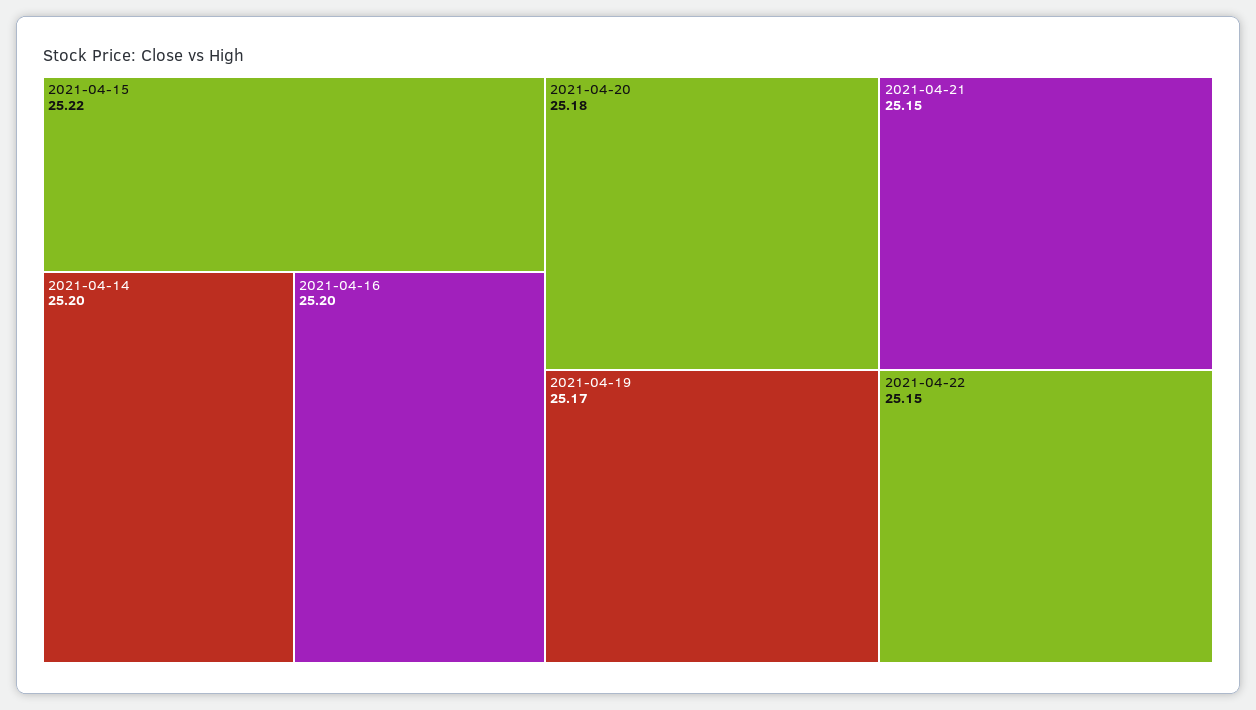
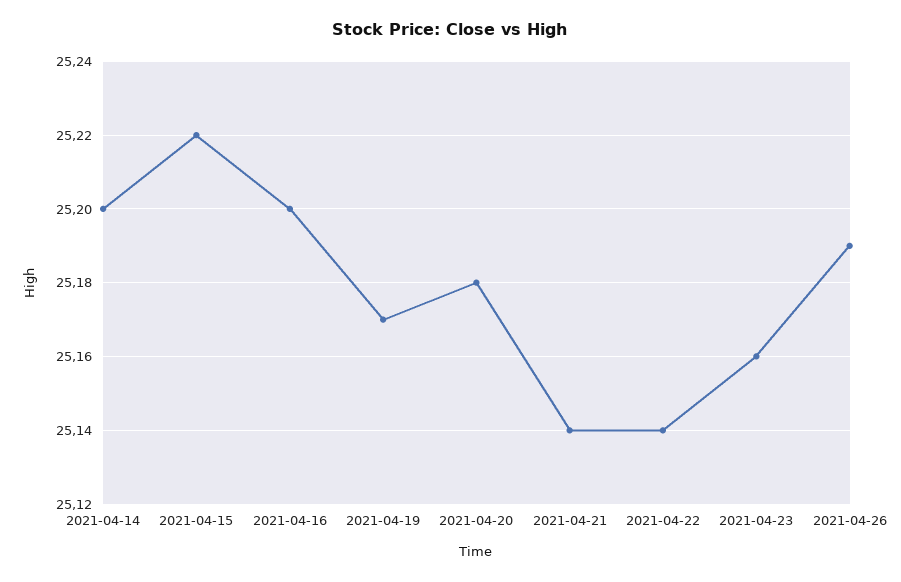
2021-04-21: 25.15 -> 25.14
2021-04-22: 25.15 -> 25.14
2021-04-23: none -> 25.16
2021-04-26: none -> 25.19

